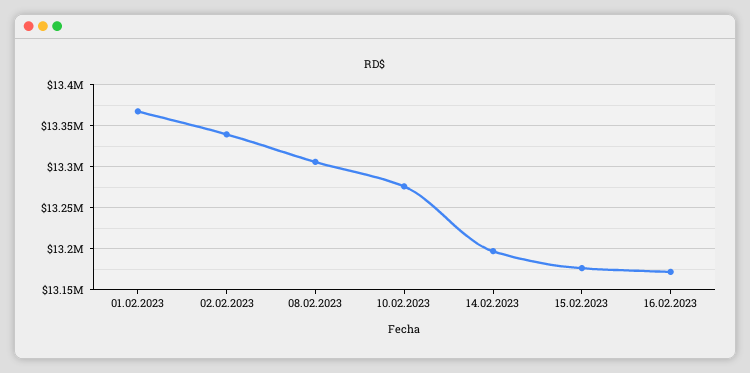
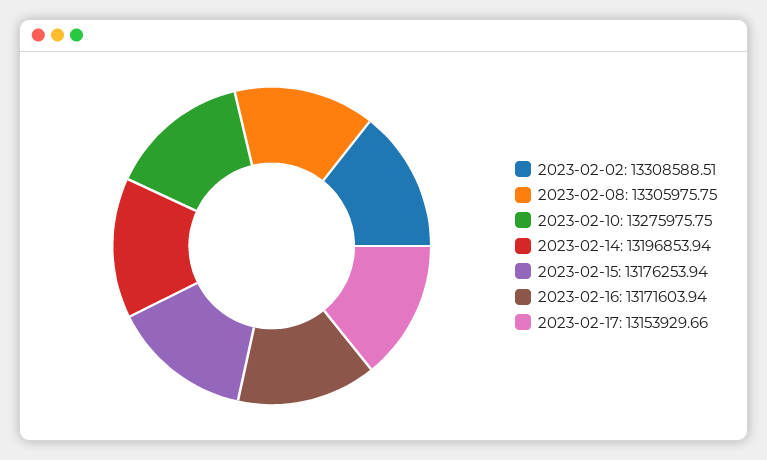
01.02.2023: 13370000 -> none
02.02.2023: 13340000 -> 13308588.51
2023-02-17: none -> 13153929.66

